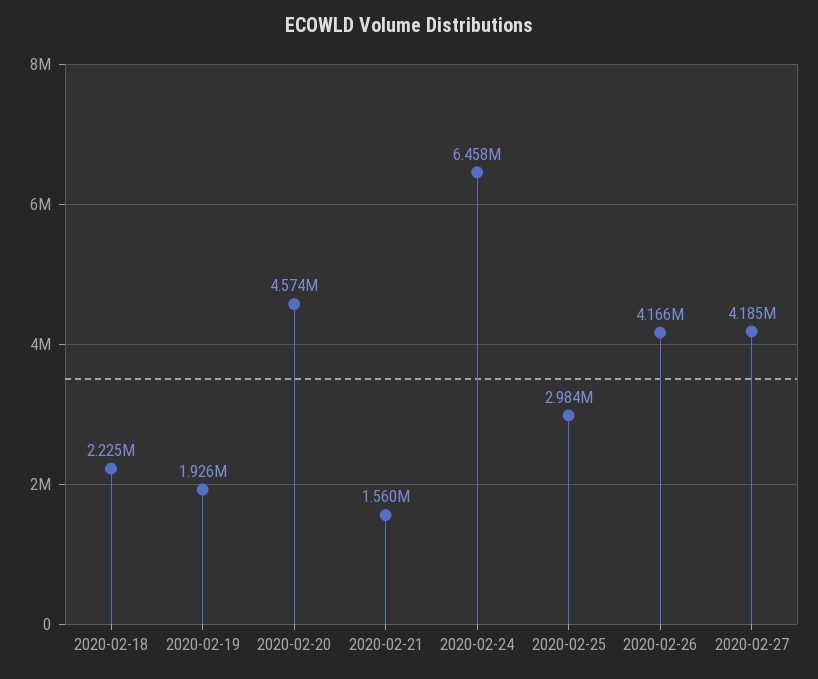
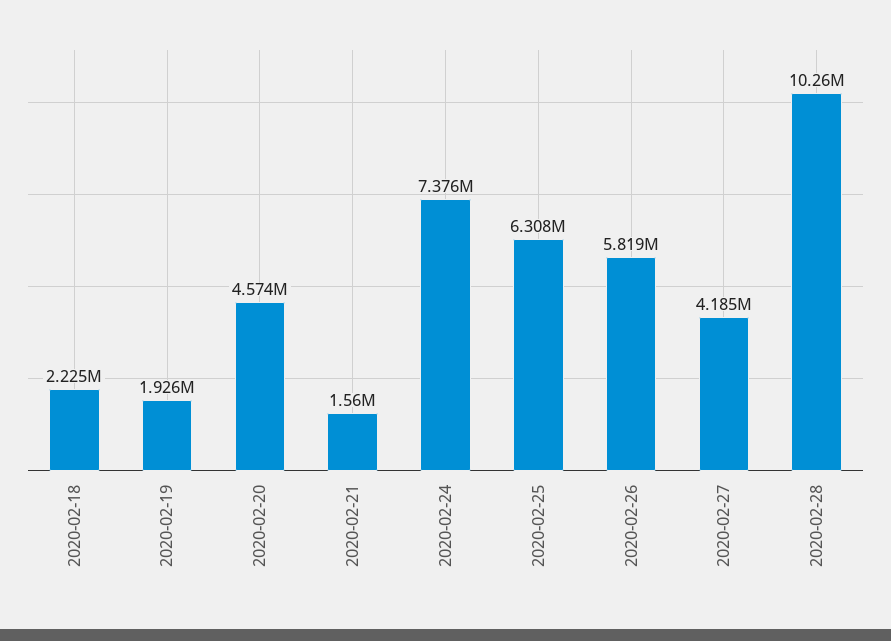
2020-02-24: 6458000 -> 7376000
2020-02-25: 2984000 -> 6308000
2020-02-26: 4166000 -> 5819000
2020-02-28: none -> 10260000

